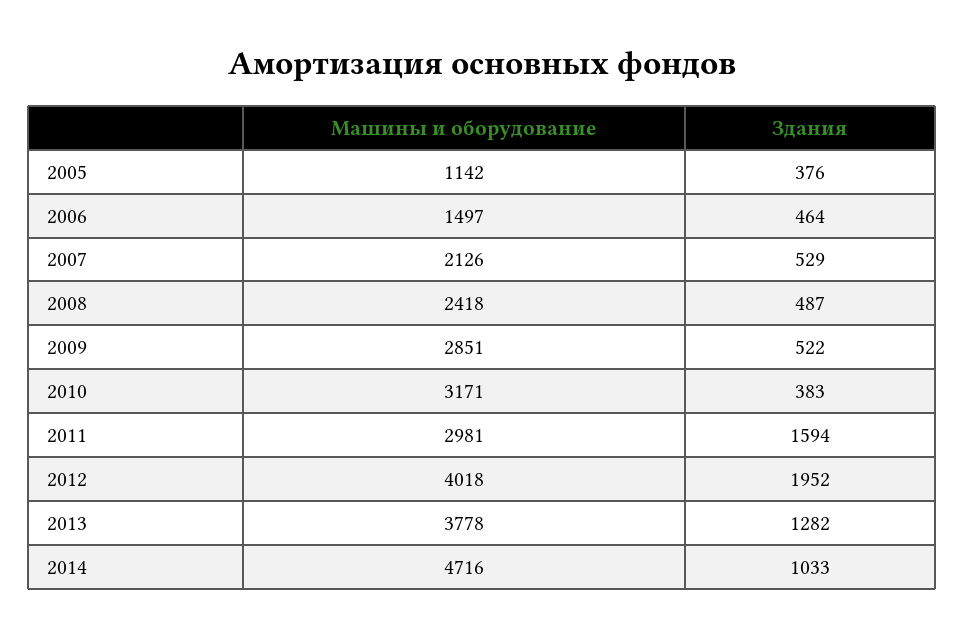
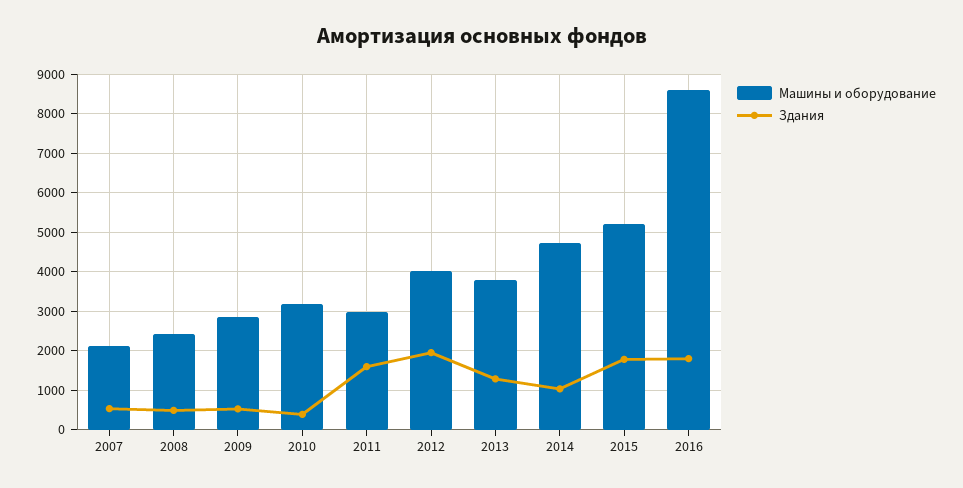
Машины и оборудование, 2005: 1142 -> none
Здания, 2005: 376 -> none
Машины и оборудование, 2006: 1497 -> none
Здания, 2006: 464 -> none
Машины и оборудование, 2015: none -> 5200
Здания, 2015: none -> 1800
Машины и оборудование, 2016: none -> 8600
Здания, 2016: none -> 1800

